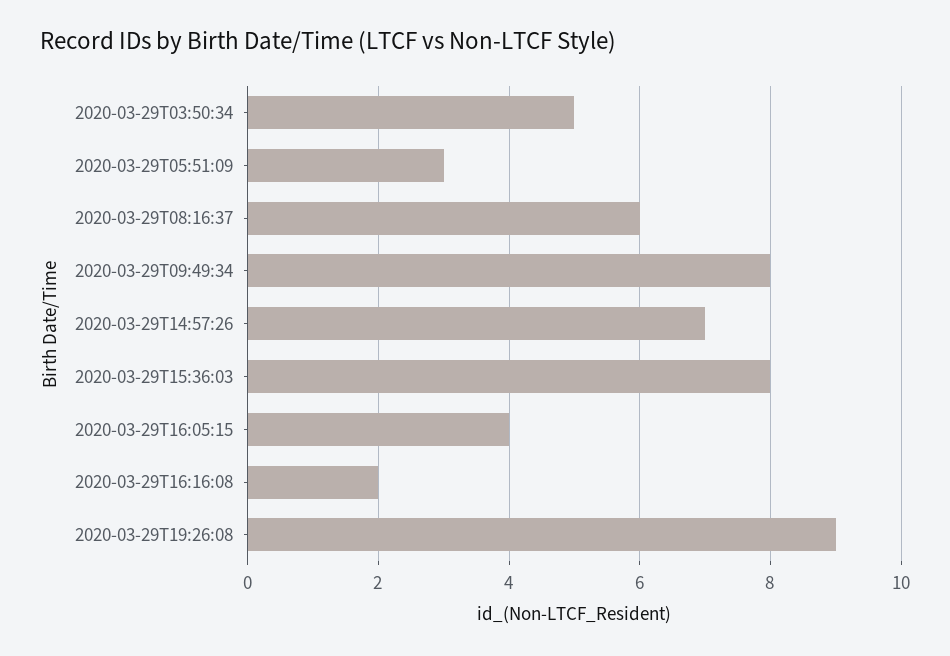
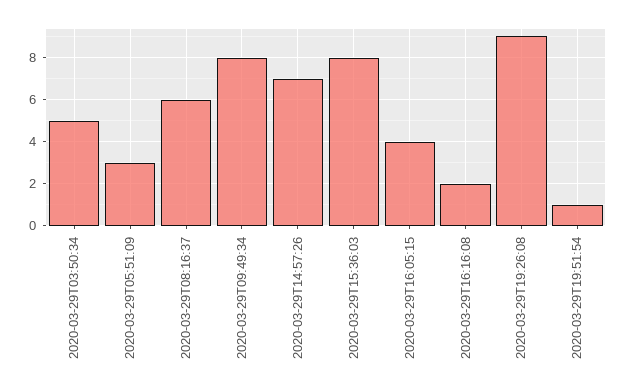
2020-03-29T19:51:54: none -> 1

